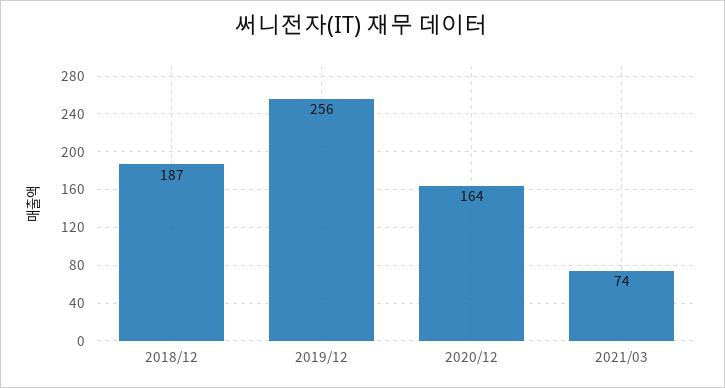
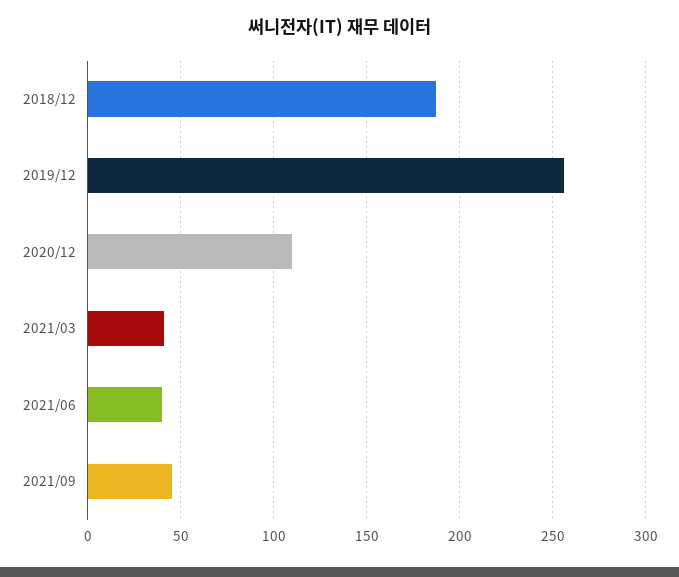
2020/12: 164 -> 110
2021/03: 74 -> 40
2021/06: none -> 40
2021/09: none -> 45

